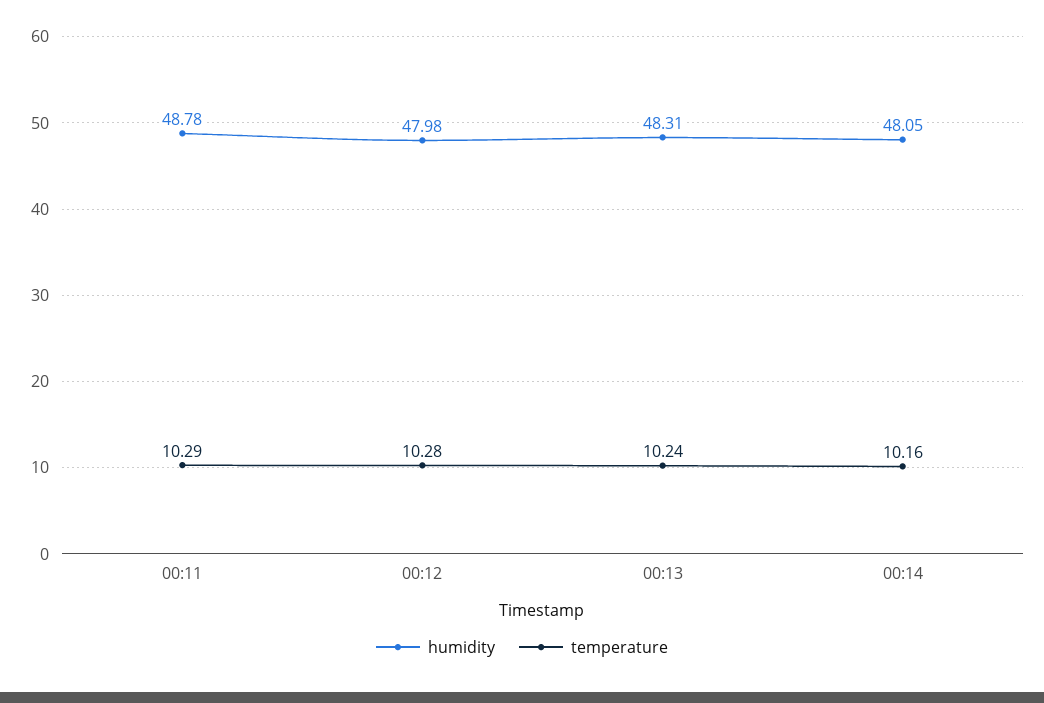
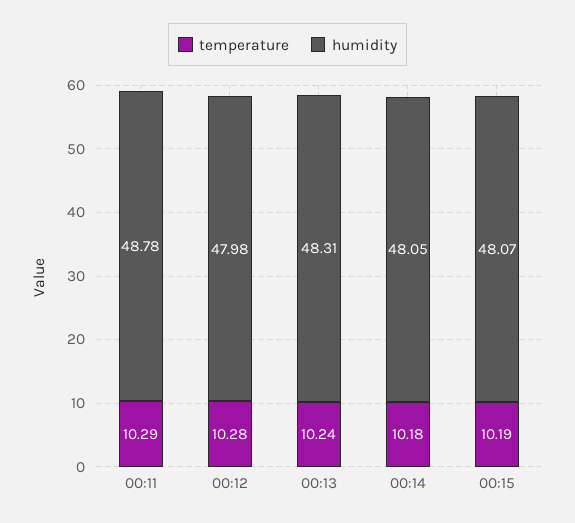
temperature, 00:14: 10.16 -> 10.18
temperature, 00:15: none -> 10.19
humidity, 00:15: none -> 48.07

